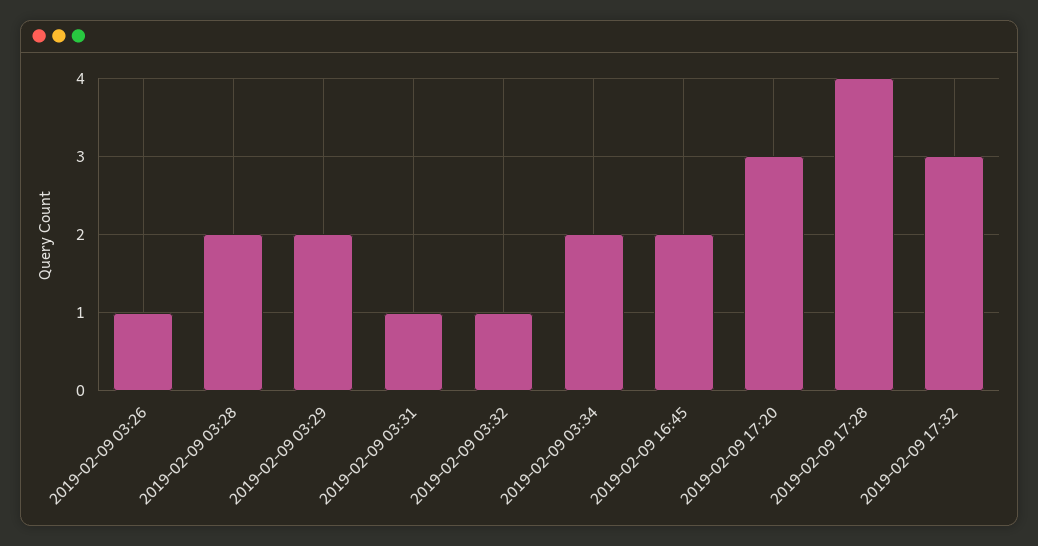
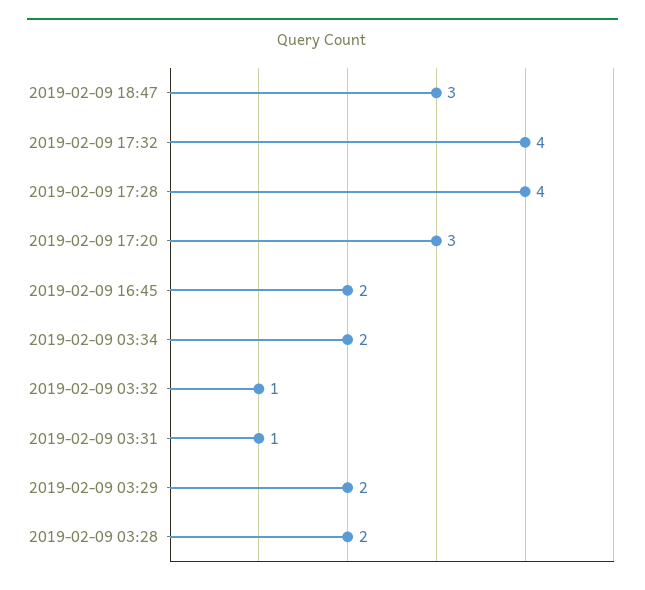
2019-02-09 03:26: 1 -> none
2019-02-09 17:32: 3 -> 4
2019-02-09 18:47: none -> 3

